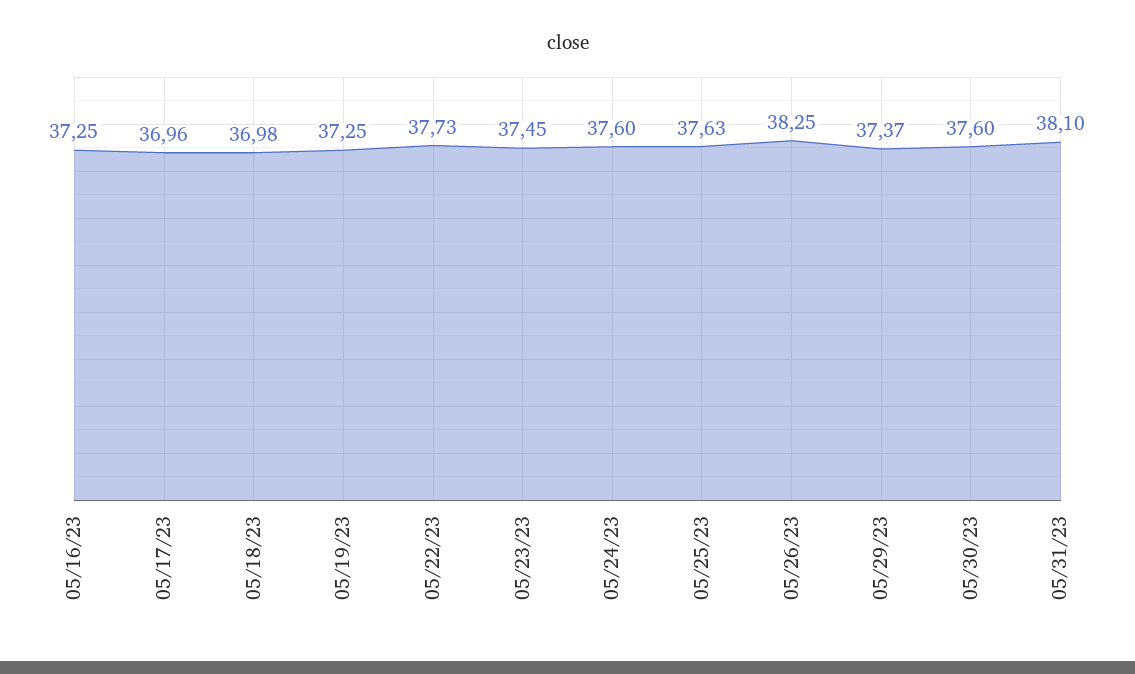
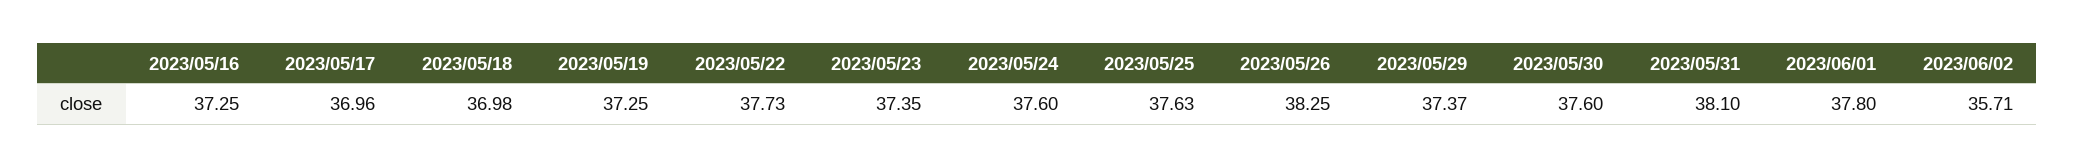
05/23/23: 37.45 -> 37.35
2023/06/01: none -> 37.8
2023/06/02: none -> 35.71

